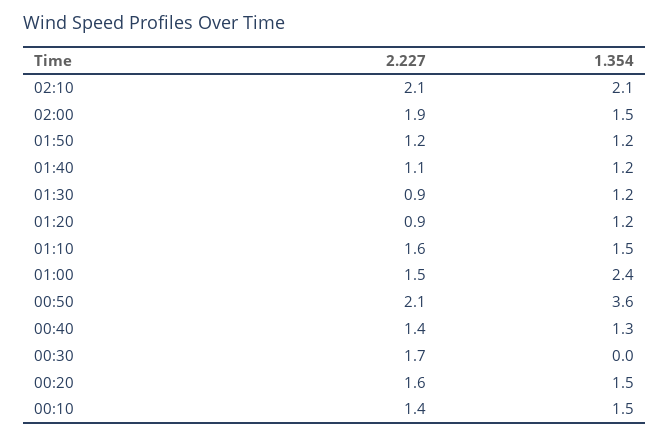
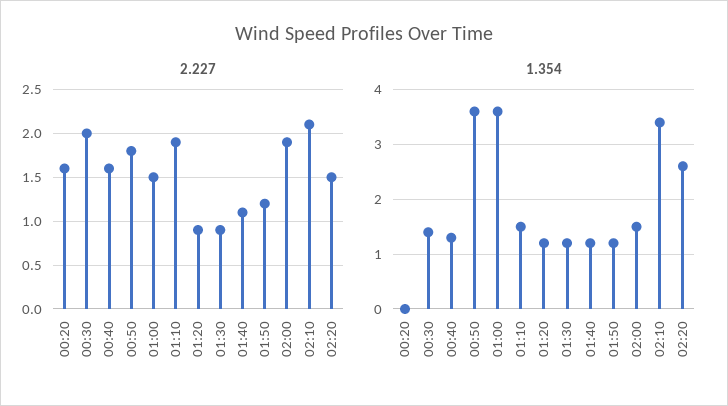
1.354, 02:10: 2.1 -> 3.5
2.227, 01:10: 1.6 -> 1.9
1.354, 01:00: 2.4 -> 3.5
2.227, 00:50: 2.1 -> 1.8
2.227, 00:40: 1.4 -> 1.6
2.227, 00:30: 1.7 -> 2
1.354, 00:30: 0 -> 1.5
1.354, 00:20: 1.5 -> 0
2.227, 00:10: 1.4 -> none
1.354, 00:10: 1.5 -> none
2.227, 02:20: none -> 1.5
1.354, 02:20: none -> 2.5

